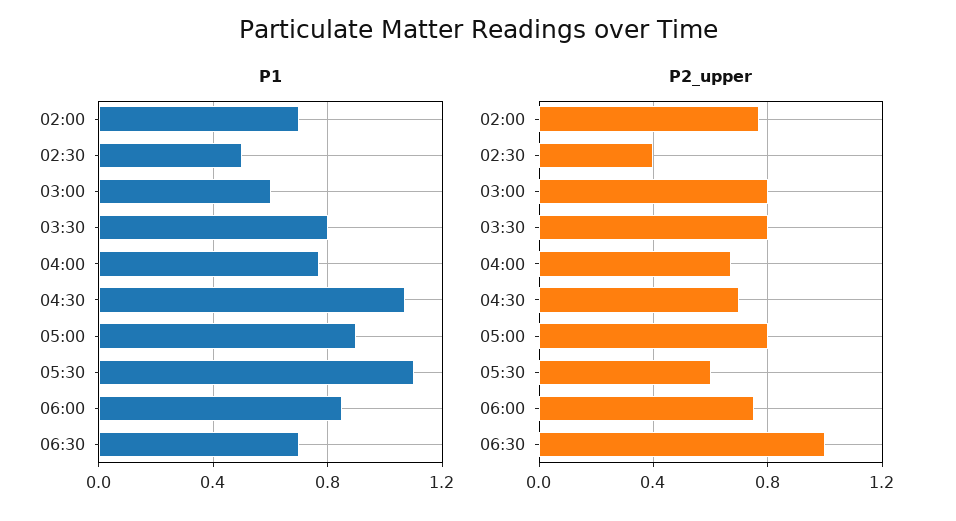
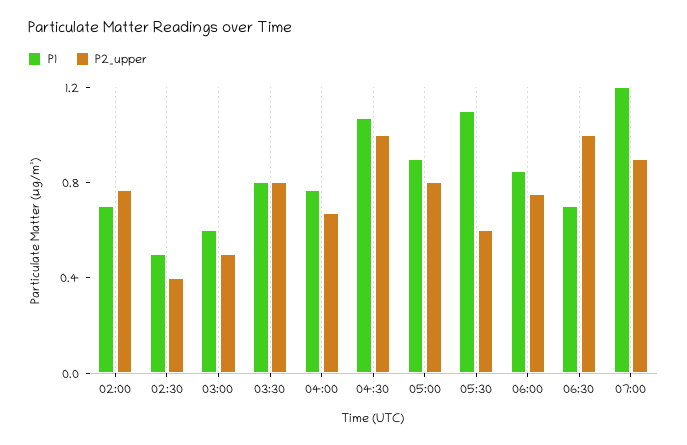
P2_upper, 03:00: 0.8 -> 0.5
P2_upper, 04:30: 0.7 -> 1
P1, 07:00: none -> 1.2
P2_upper, 07:00: none -> 0.9

